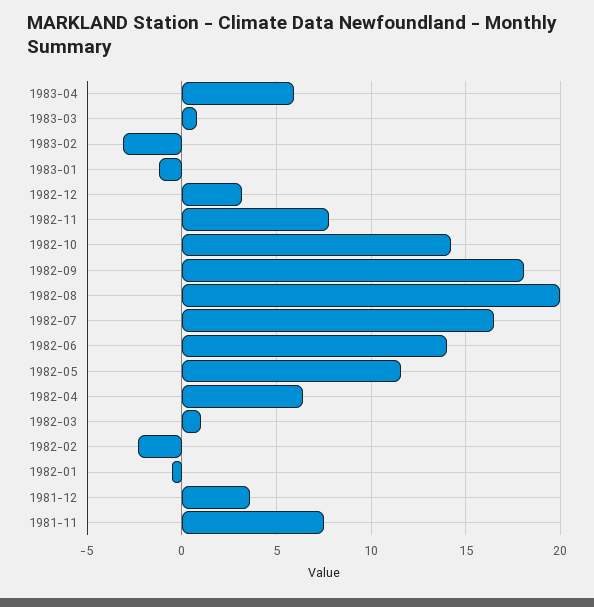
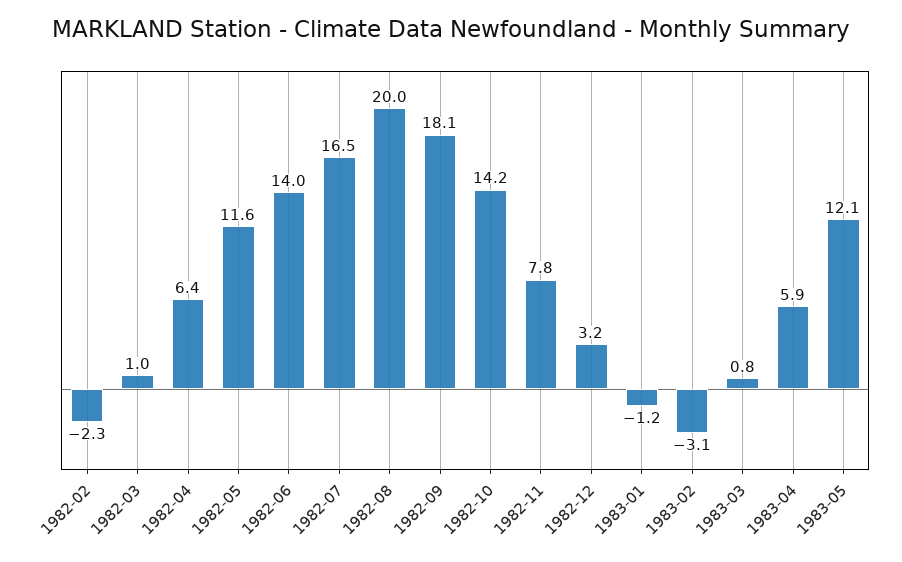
1982-01: -0.5 -> none
1981-12: 3.5 -> none
1981-11: 7.5 -> none
1983-05: none -> 12.1

